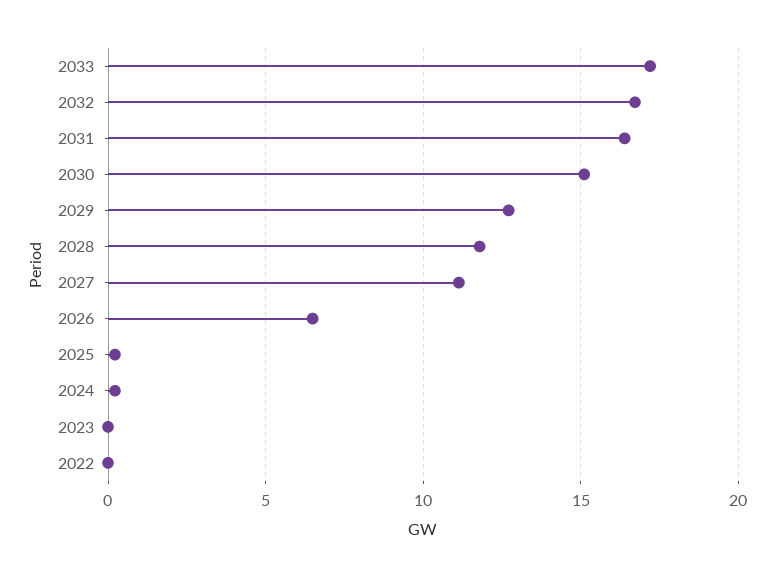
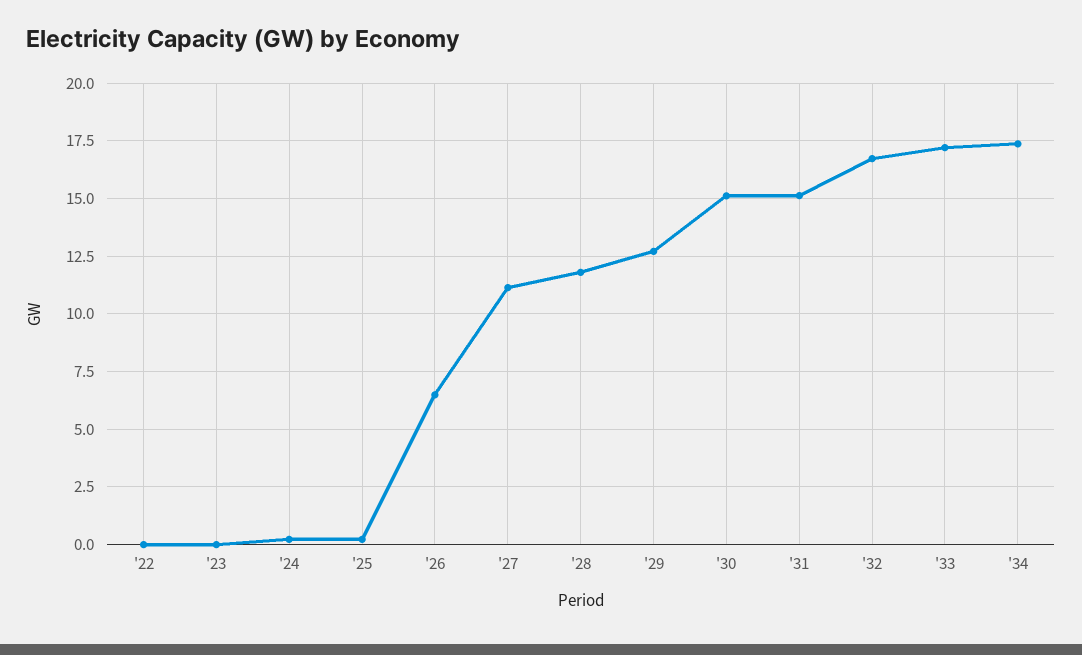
2031: 16.5 -> 15
'34: none -> 17.5

